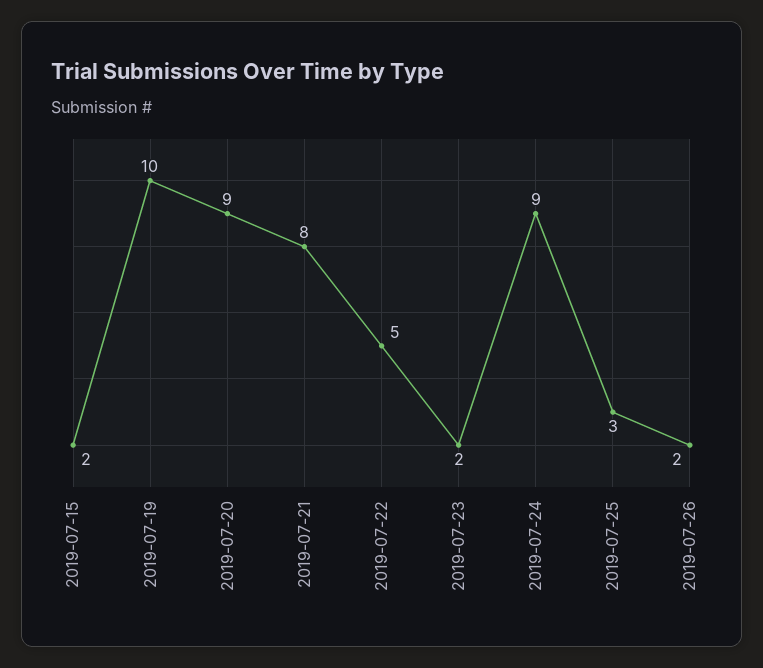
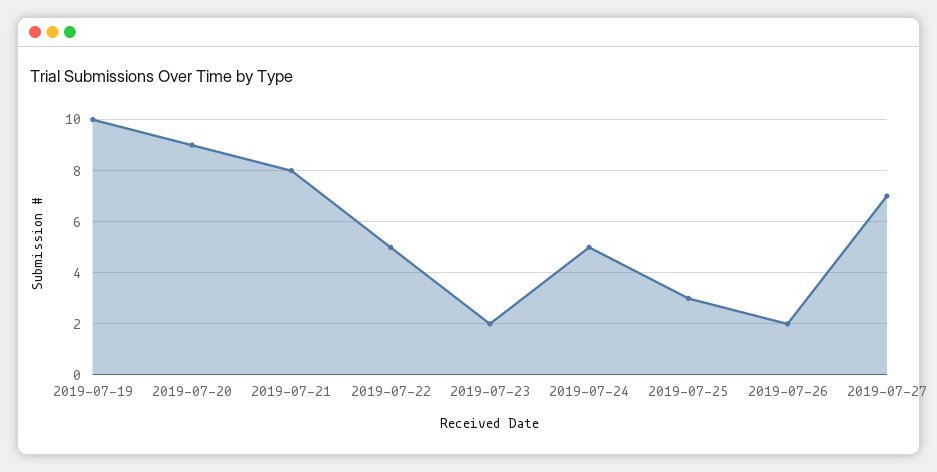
2019-07-15: 2 -> none
2019-07-24: 9 -> 5
2019-07-27: none -> 7

